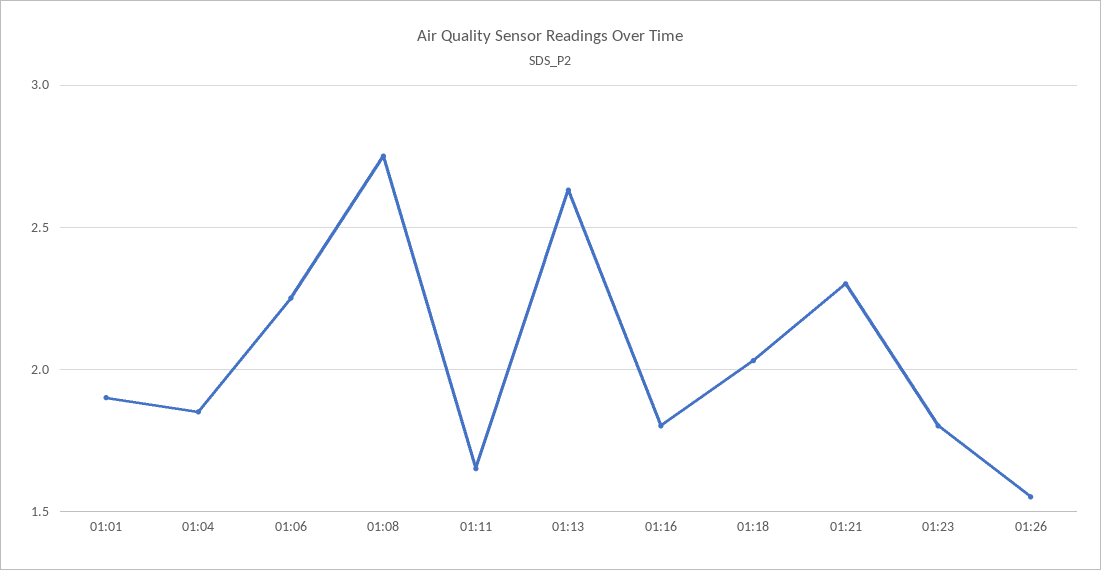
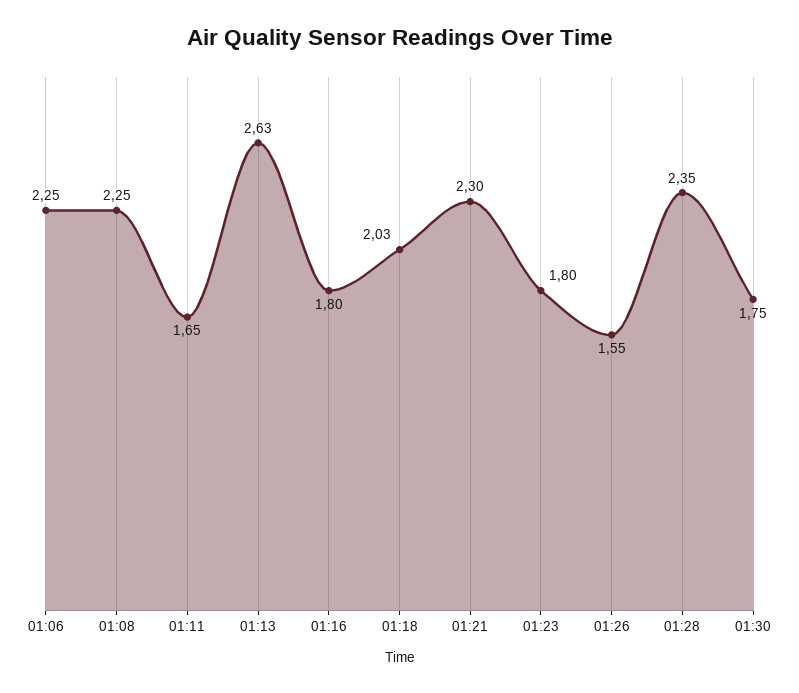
01:01: 1.9 -> none
01:04: 1.85 -> none
01:08: 2.75 -> 2.25
01:28: none -> 2.35
01:30: none -> 1.75

